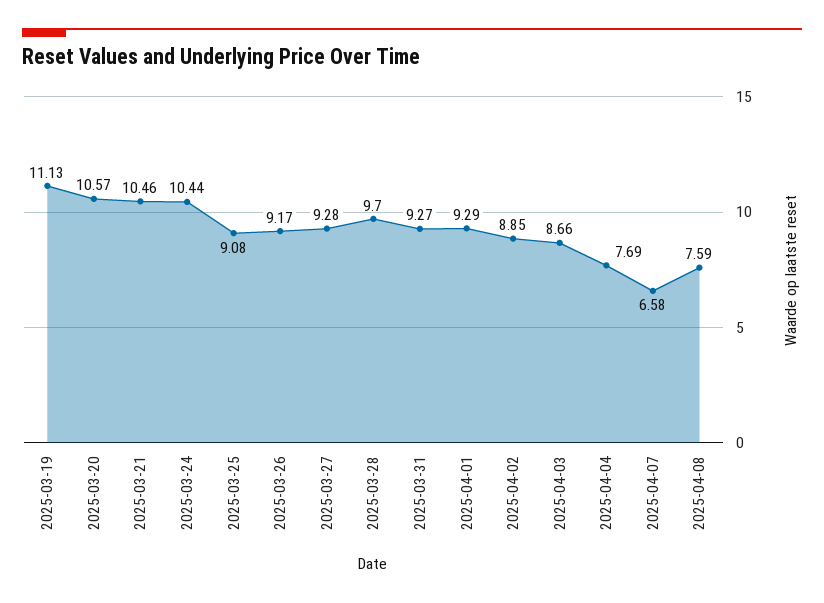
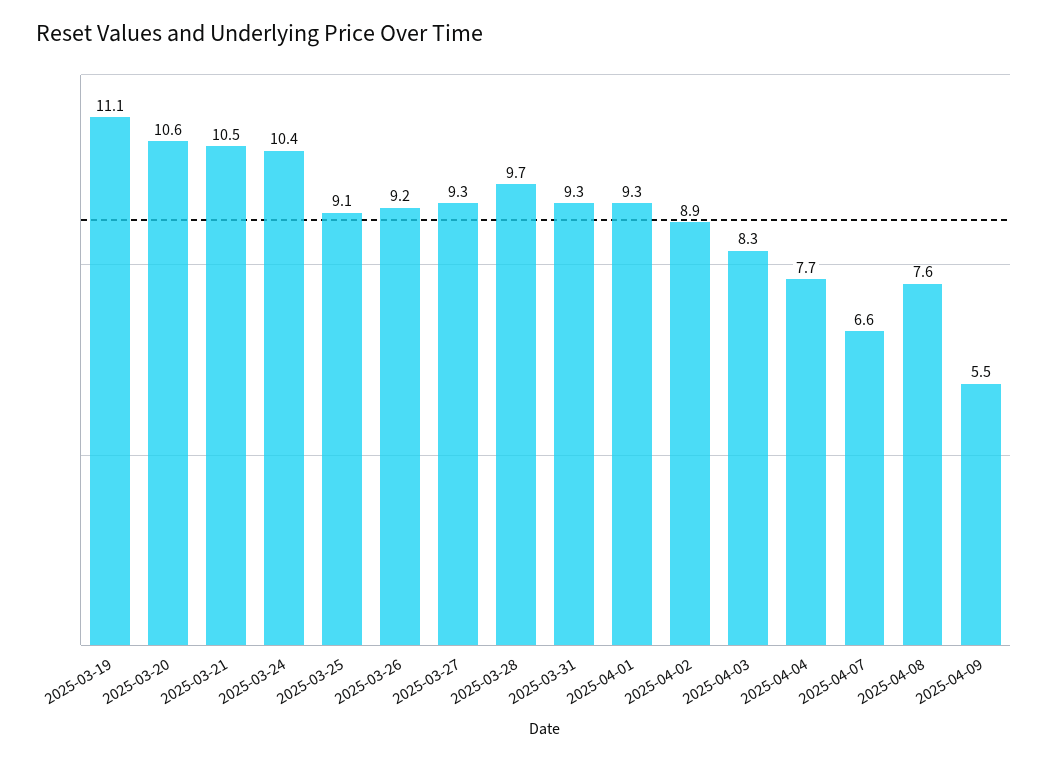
2025-04-03: 8.66 -> 8.3
2025-04-09: none -> 5.5

